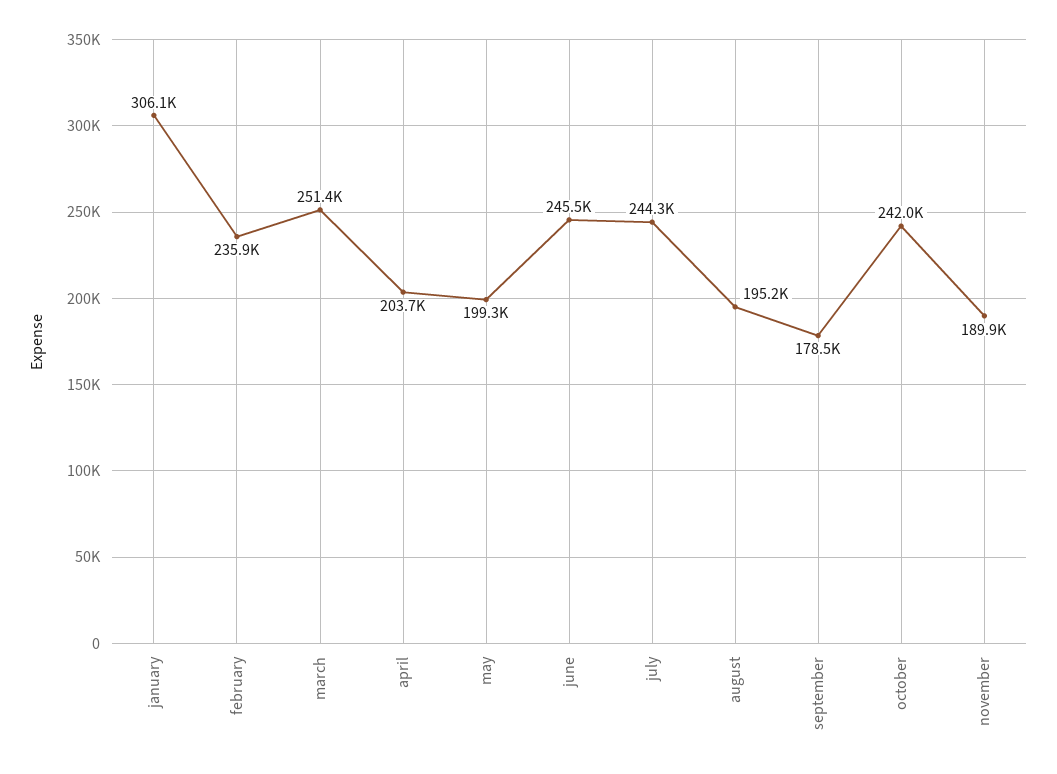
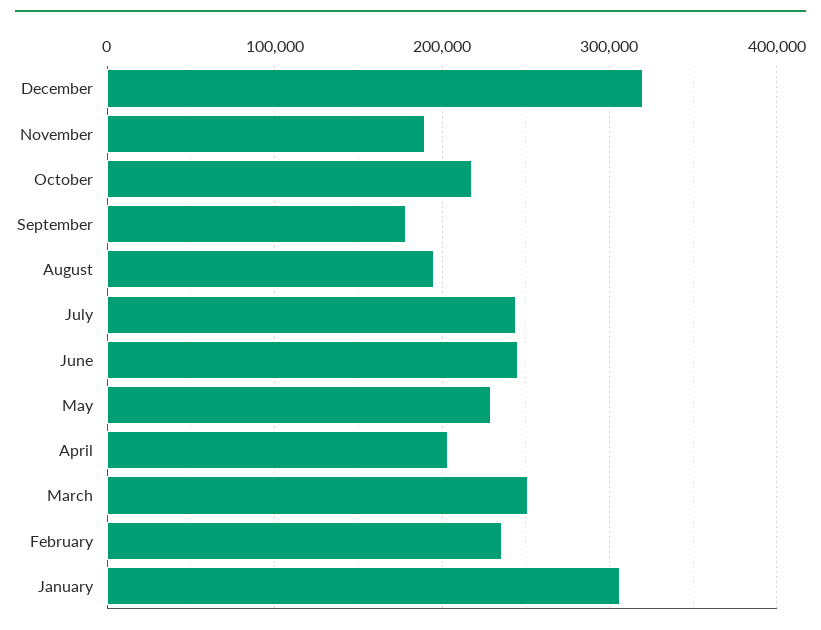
may: 199300 -> 230000
october: 242000 -> 220000
December: none -> 320000

